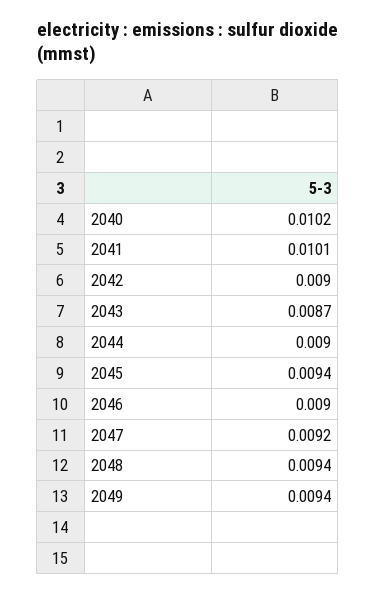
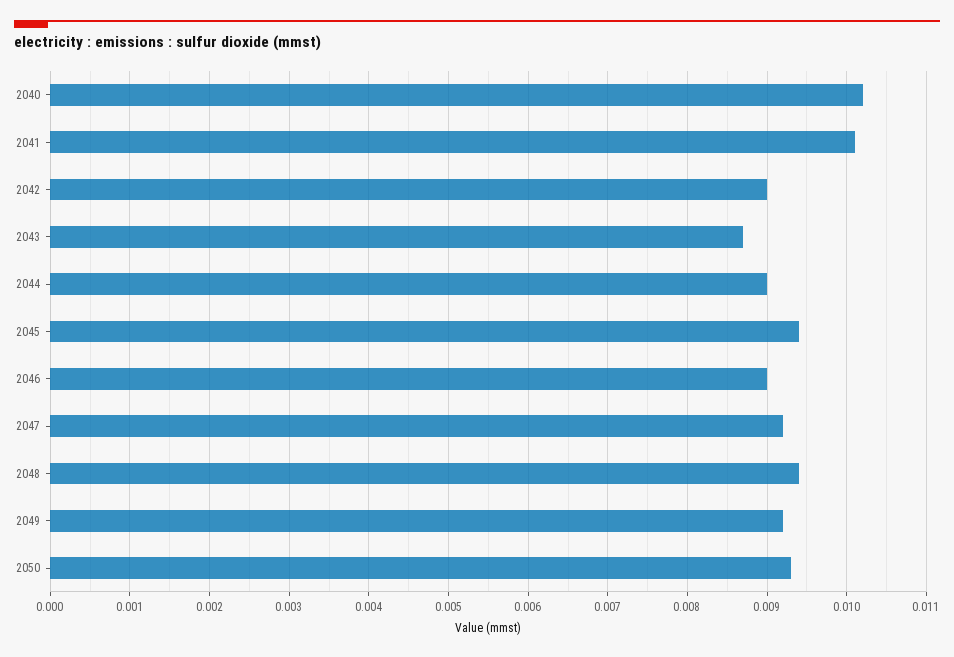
2049: 0.0094 -> 0.0092
2050: none -> 0.0093

